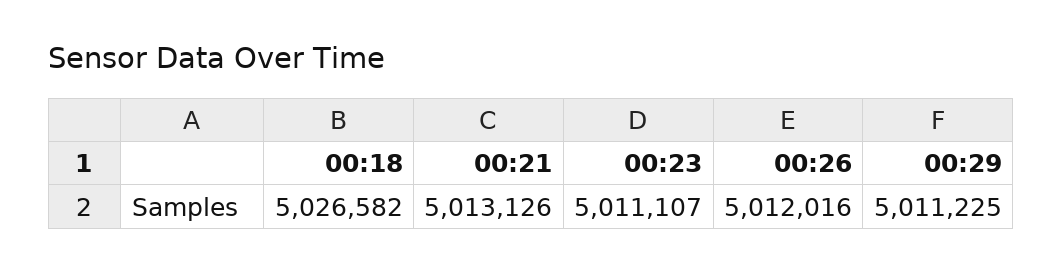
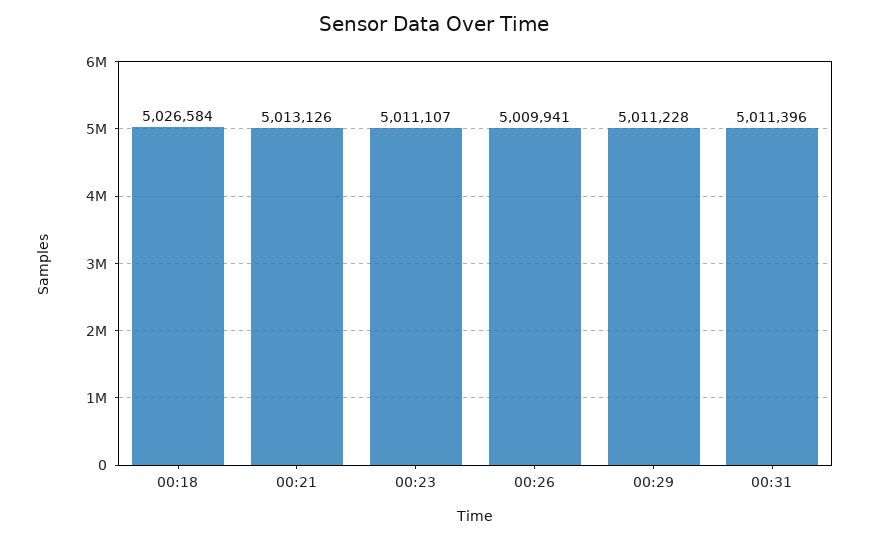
00:18: 5026582 -> 5026584
00:26: 5012016 -> 5009941
00:29: 5011225 -> 5011228
00:31: none -> 5011396

